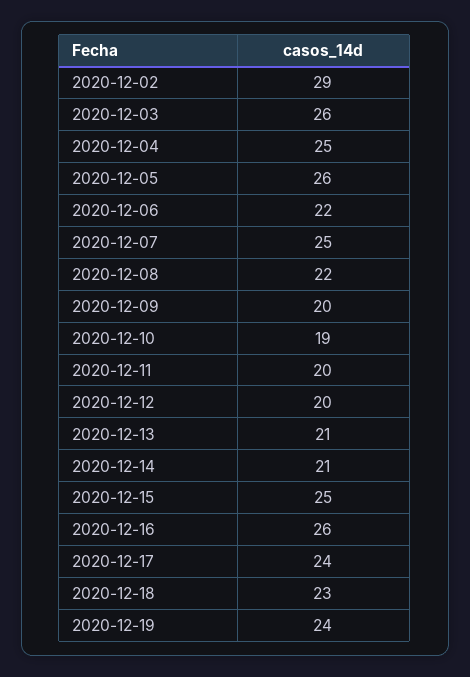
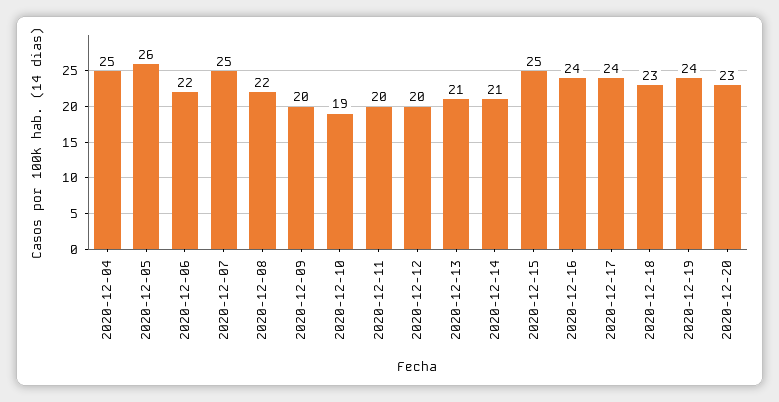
2020-12-02: 29 -> none
2020-12-03: 26 -> none
2020-12-16: 26 -> 24
2020-12-20: none -> 23

